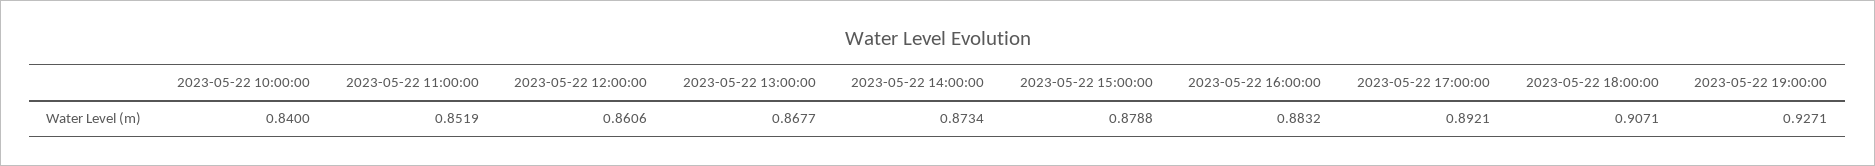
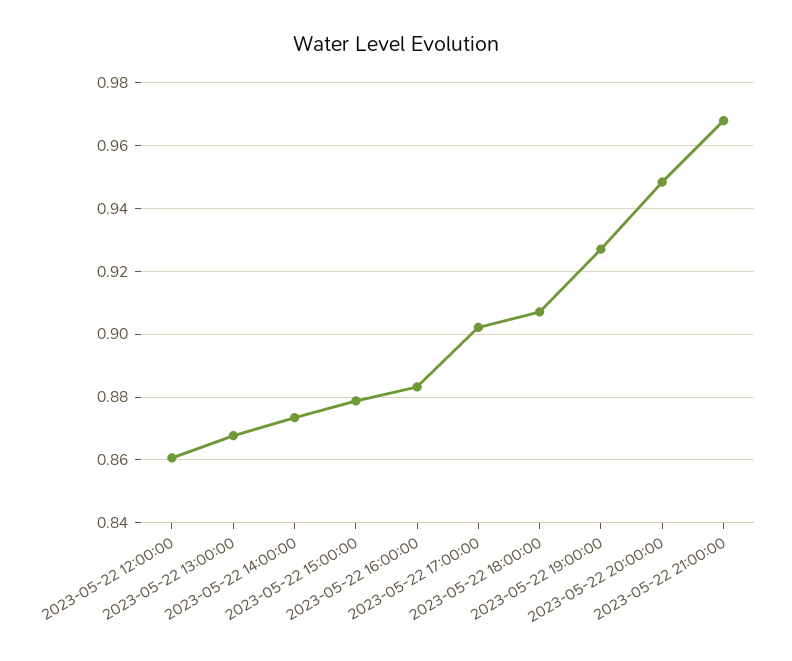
2023-05-22 10:00:00: 0.84 -> none
2023-05-22 11:00:00: 0.8519 -> none
2023-05-22 17:00:00: 0.8921 -> 0.902
2023-05-22 20:00:00: none -> 0.948
2023-05-22 21:00:00: none -> 0.968

